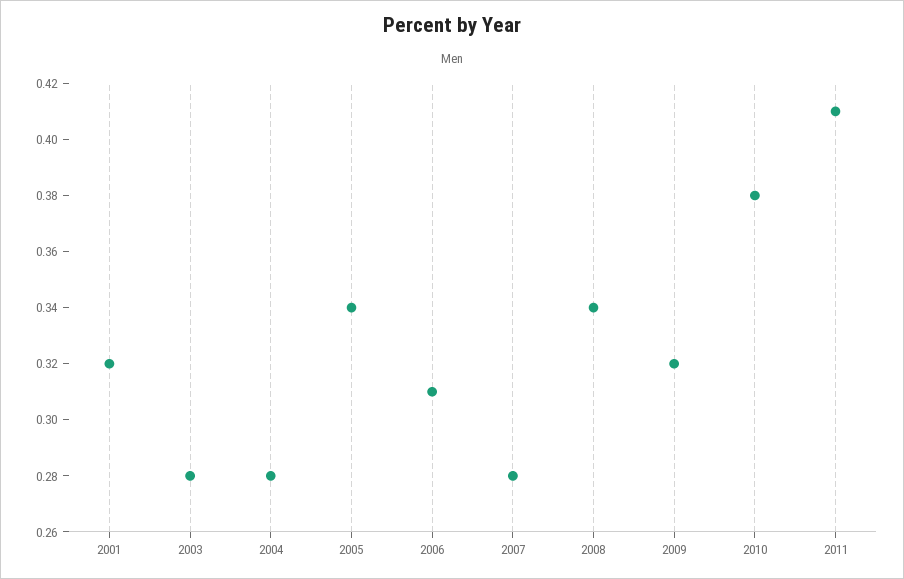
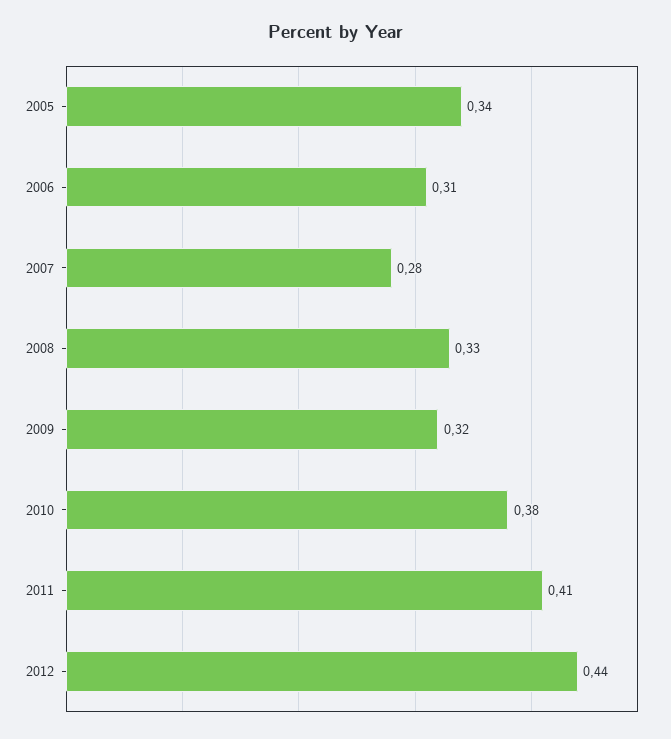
2001: 0.32 -> none
2003: 0.28 -> none
2004: 0.28 -> none
2008: 0.34 -> 0.33
2012: none -> 0.44

